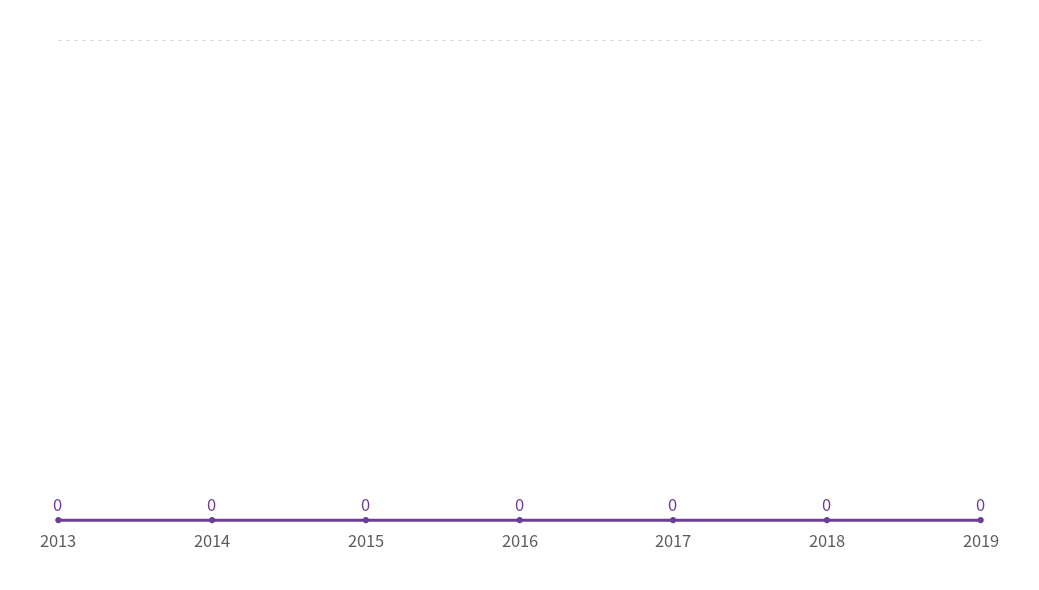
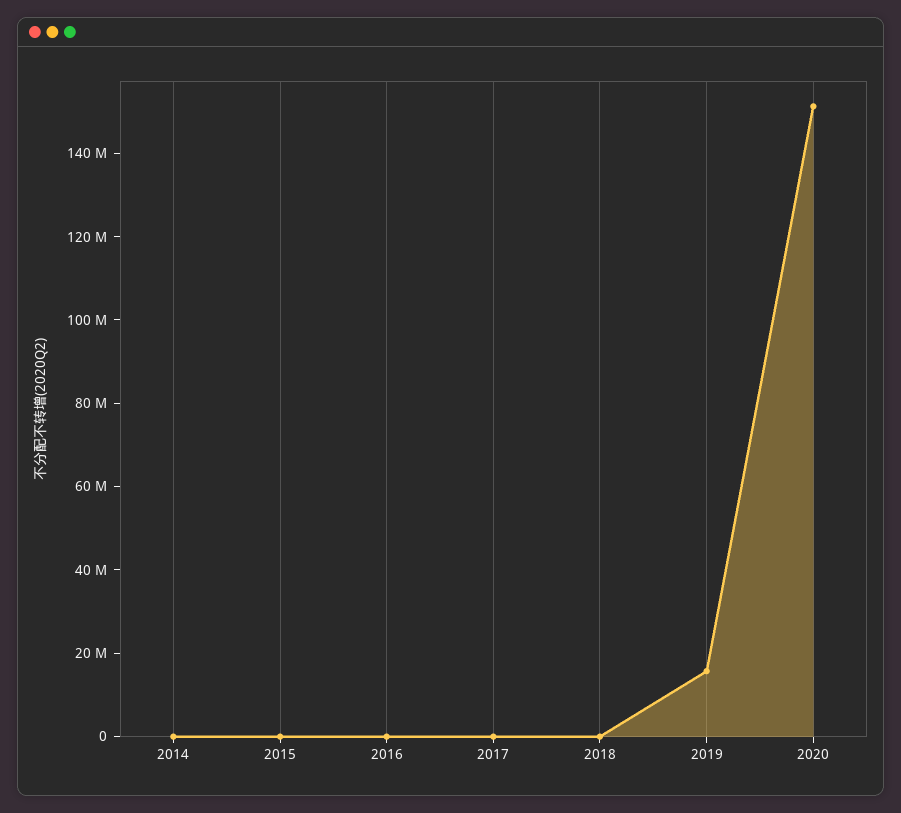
2013: 0 -> none
2019: 0 -> 15000000
2020: none -> 150000000

